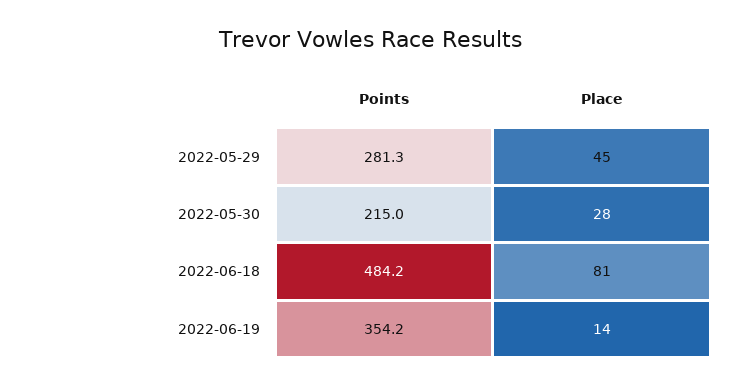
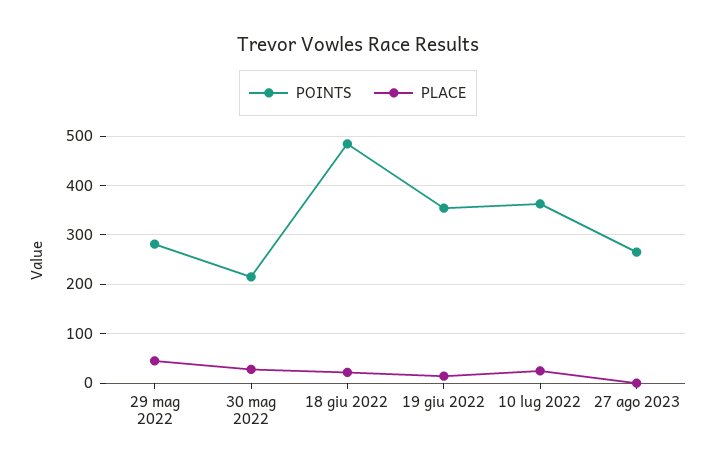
Place, 2022-06-18: 81 -> 20
Points, 10 lug 2022: none -> 360
Place, 10 lug 2022: none -> 20
Points, 27 ago 2023: none -> 260
Place, 27 ago 2023: none -> 0

